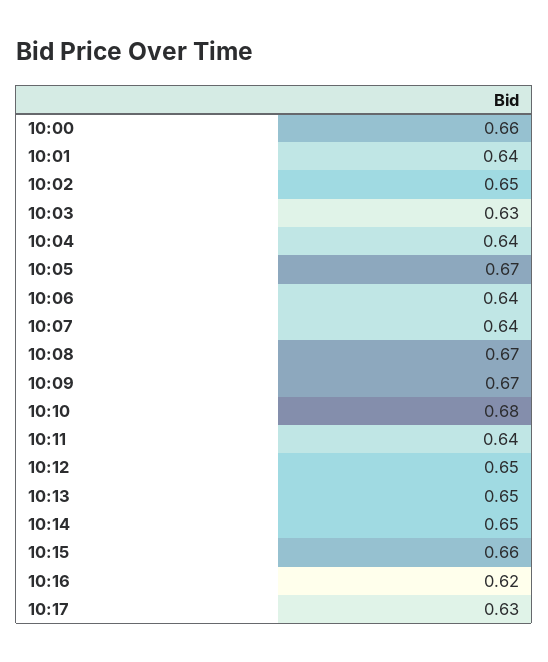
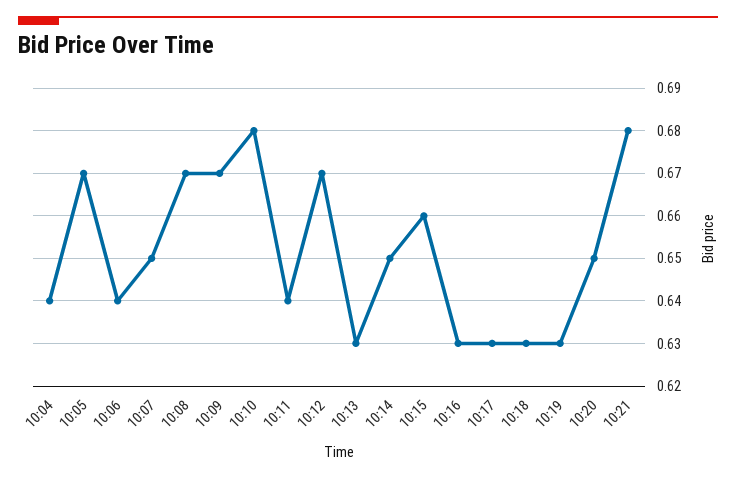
10:00: 0.66 -> none
10:01: 0.64 -> none
10:02: 0.65 -> none
10:03: 0.63 -> none
10:07: 0.64 -> 0.65
10:12: 0.65 -> 0.67
10:13: 0.65 -> 0.63
10:16: 0.62 -> 0.63
10:18: none -> 0.63
10:19: none -> 0.63
10:20: none -> 0.65
10:21: none -> 0.68

